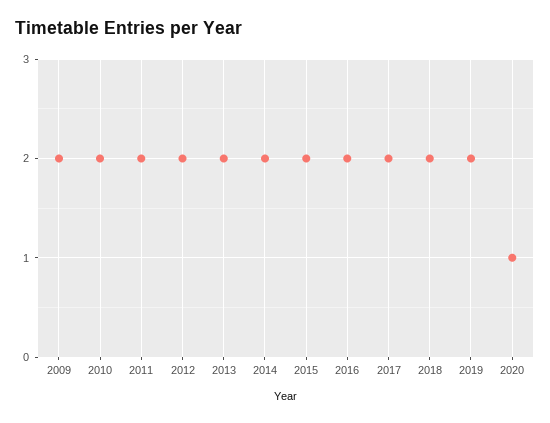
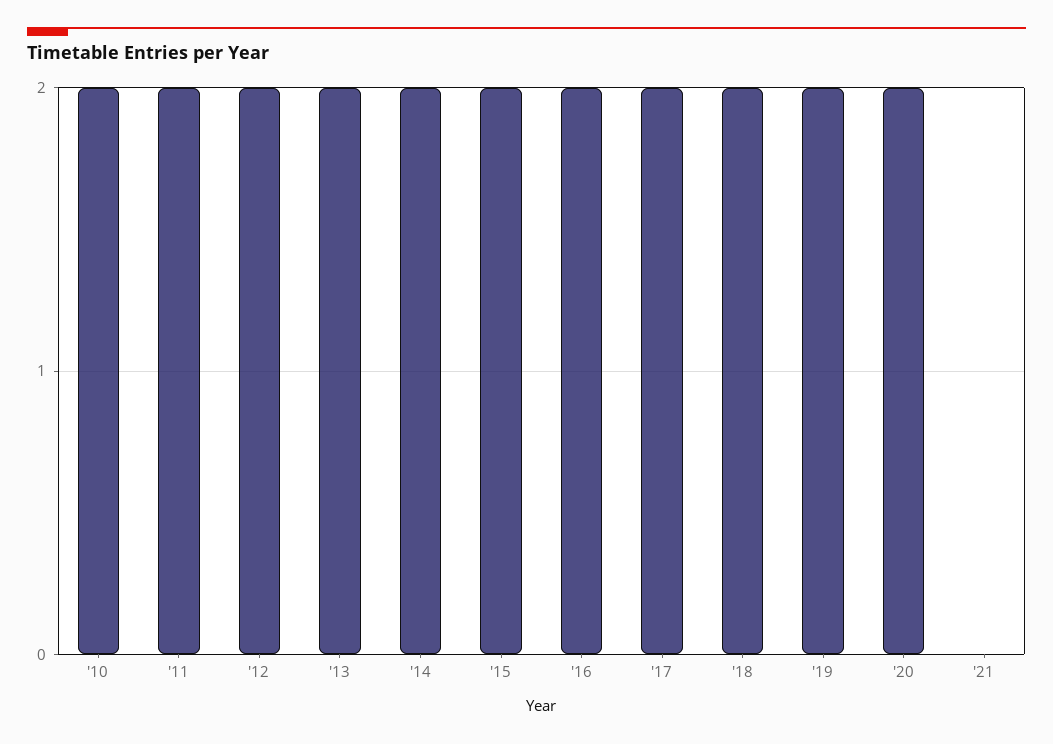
2009: 2 -> none
2020: 1 -> 2
'21: none -> 0

